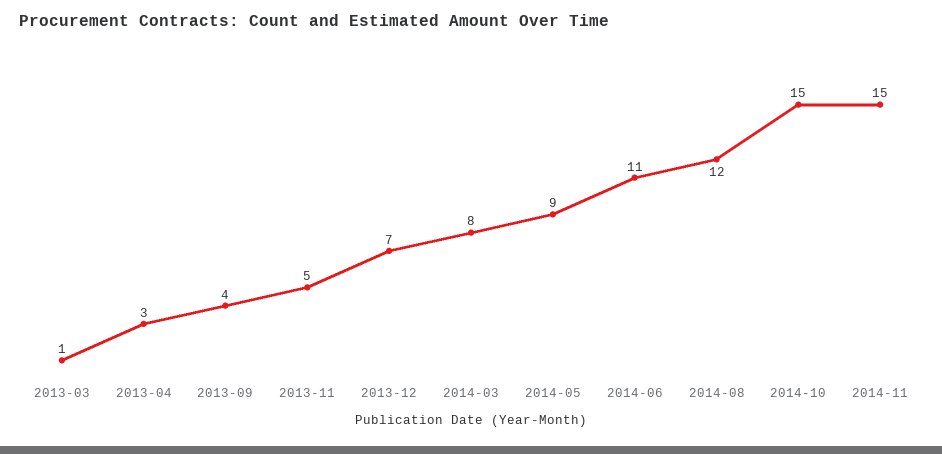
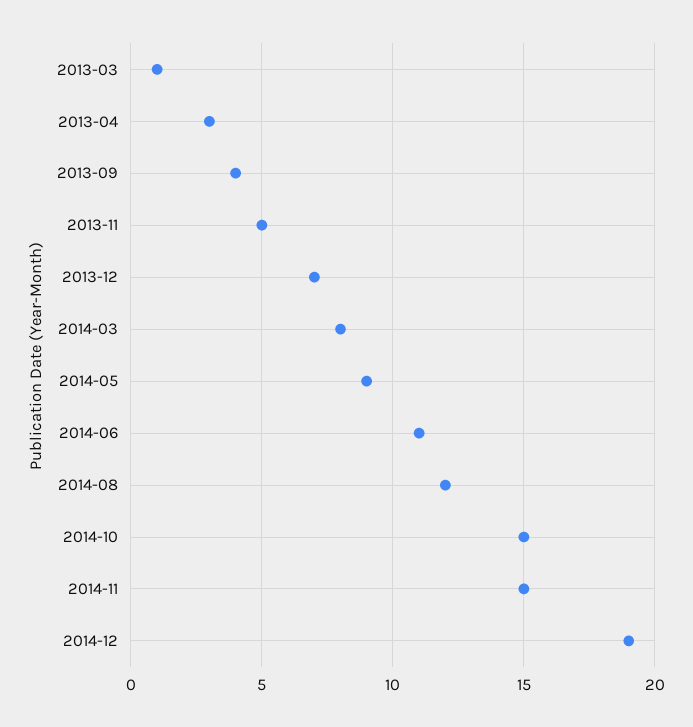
2014-12: none -> 19

